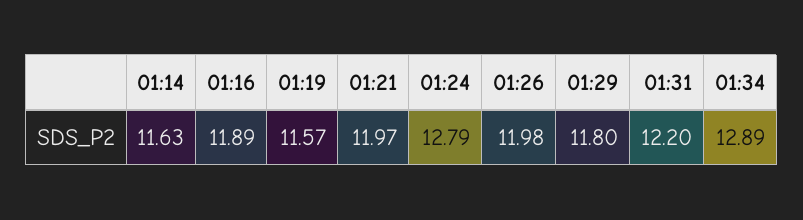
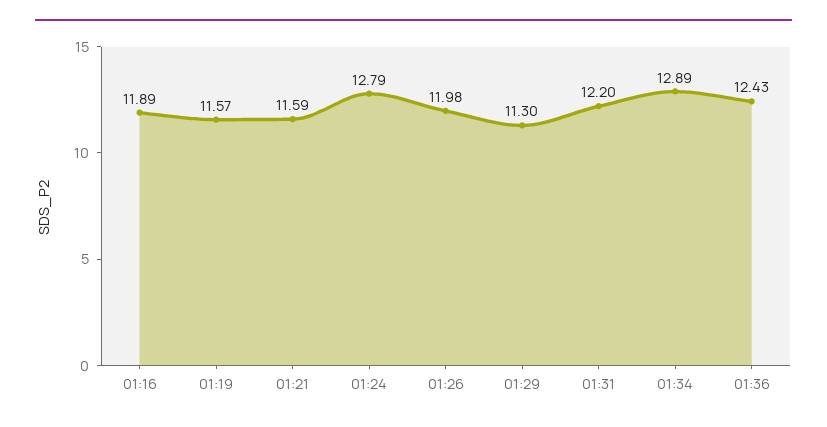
01:14: 11.63 -> none
01:21: 11.97 -> 11.59
01:29: 11.8 -> 11.3
01:36: none -> 12.43

